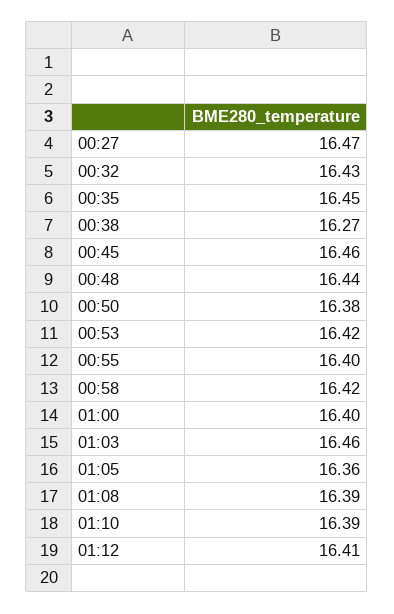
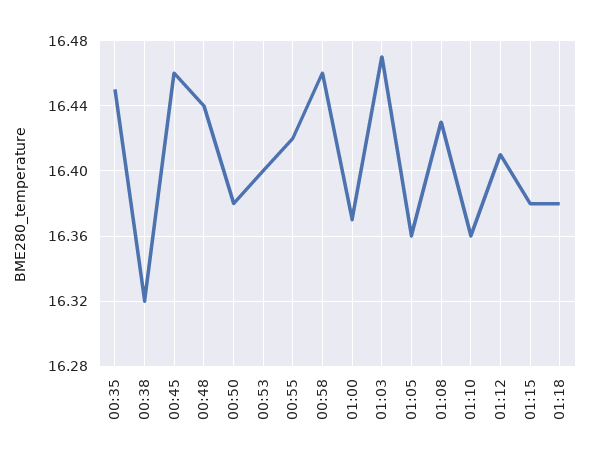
00:27: 16.47 -> none
00:32: 16.43 -> none
00:38: 16.27 -> 16.32
00:53: 16.42 -> 16.4
00:55: 16.4 -> 16.42
00:58: 16.42 -> 16.46
01:00: 16.4 -> 16.37
01:03: 16.46 -> 16.47
01:08: 16.39 -> 16.43
01:10: 16.39 -> 16.36
01:15: none -> 16.38
01:18: none -> 16.38

